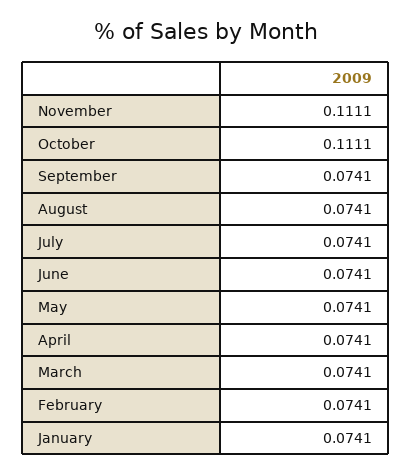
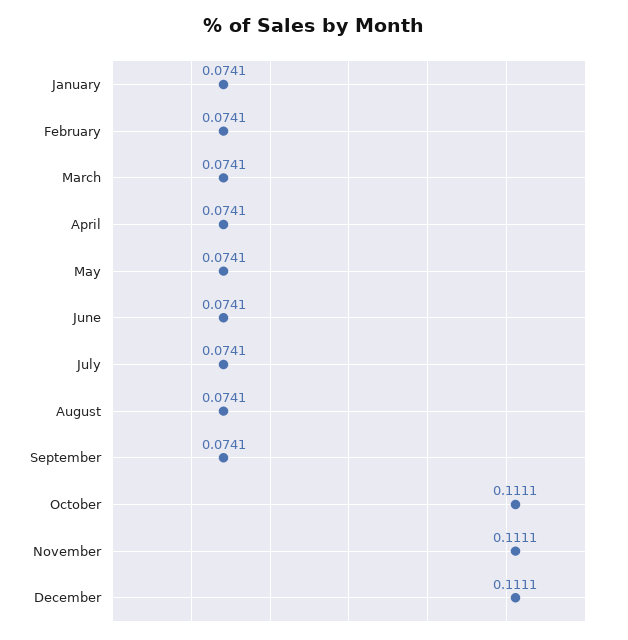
December: none -> 0.1111

